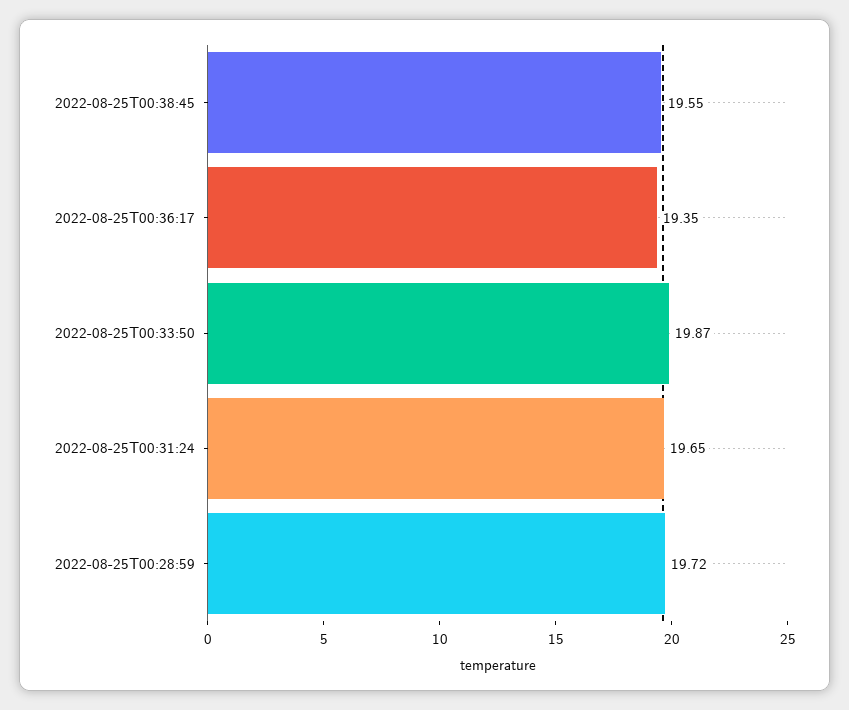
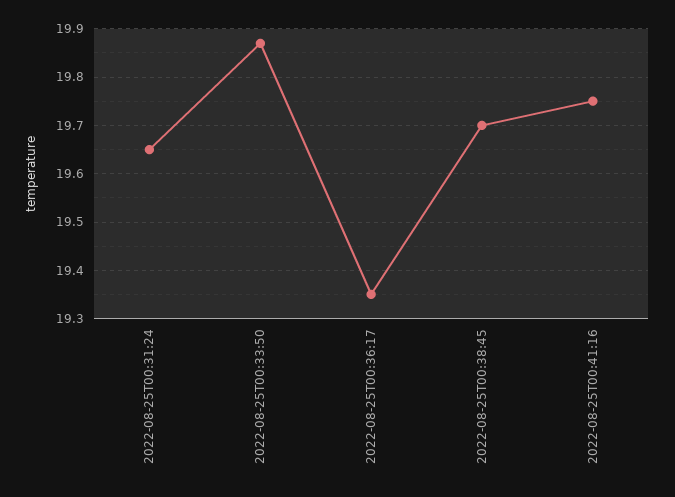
2022-08-25T00:38:45: 19.55 -> 19.7
2022-08-25T00:28:59: 19.72 -> none
2022-08-25T00:41:16: none -> 19.75

